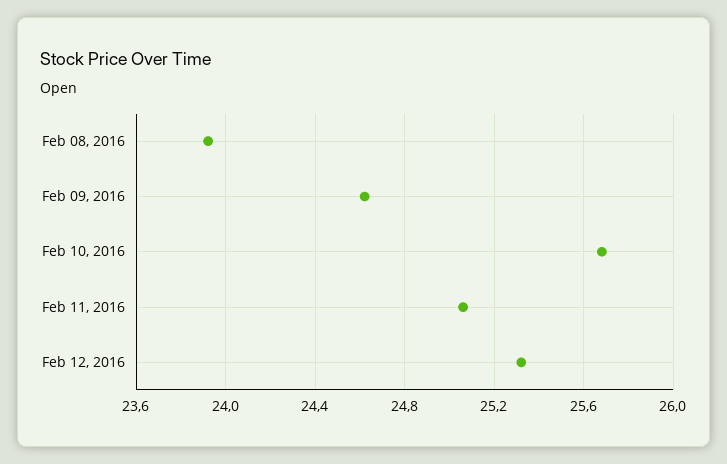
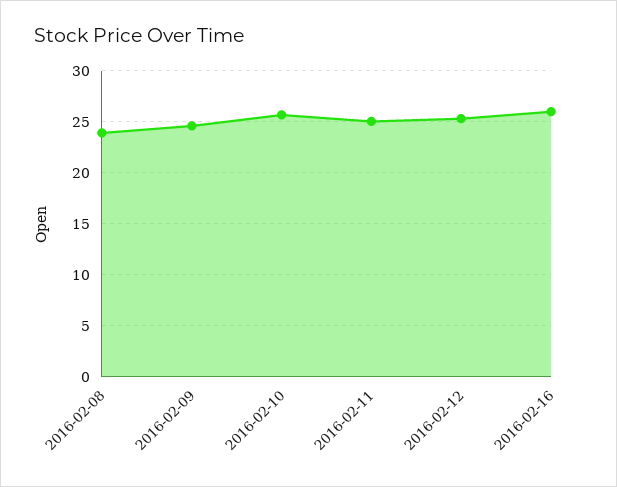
2016-02-16: none -> 26

